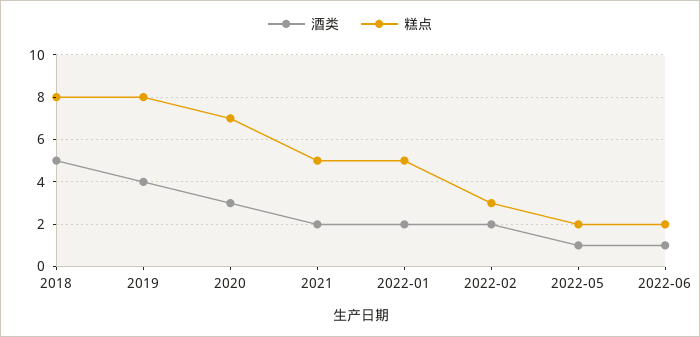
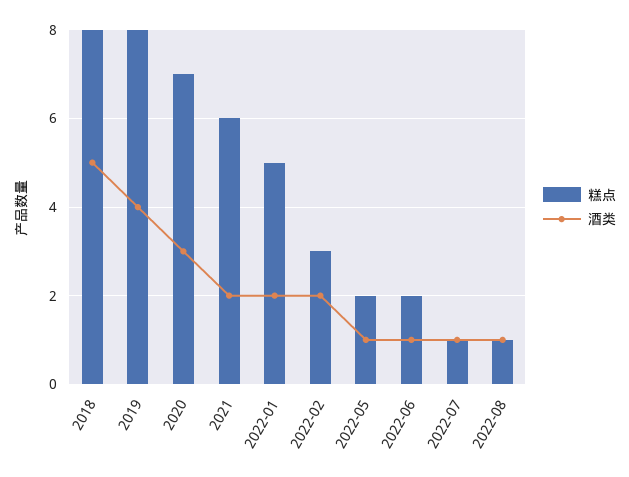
糕点, 2021: 5 -> 6
糕点, 2022-07: none -> 1
酒类, 2022-07: none -> 1
糕点, 2022-08: none -> 1
酒类, 2022-08: none -> 1

